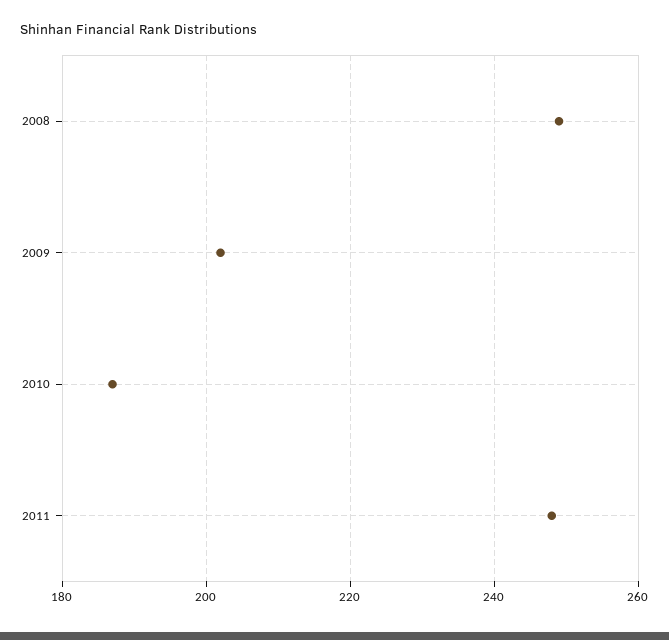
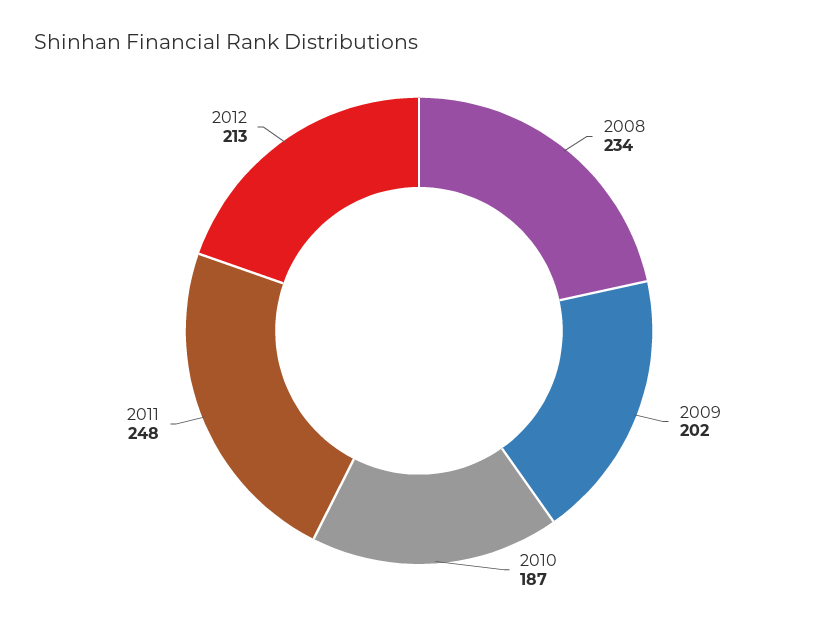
2008: 250 -> 234
2012: none -> 213

